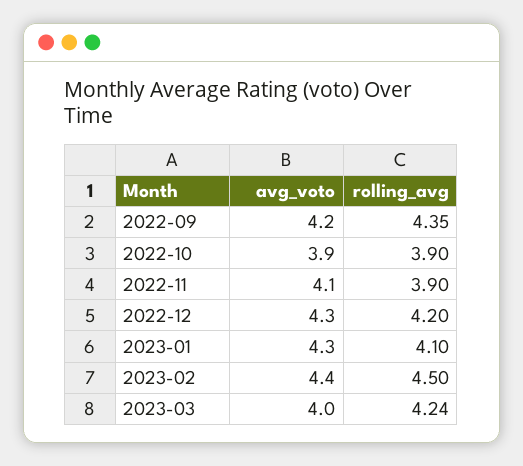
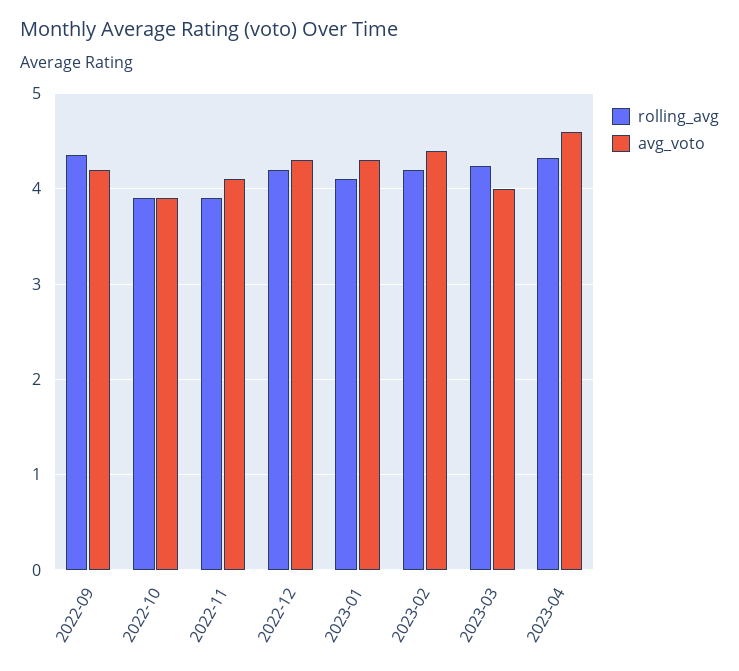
rolling_avg, 2023-02: 4.5 -> 4.2
rolling_avg, 2023-04: none -> 4.3
avg_voto, 2023-04: none -> 4.6

